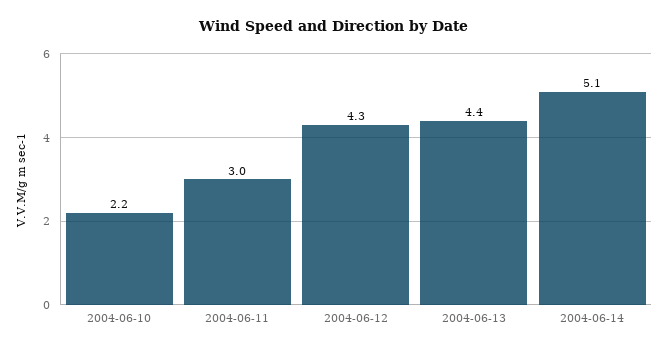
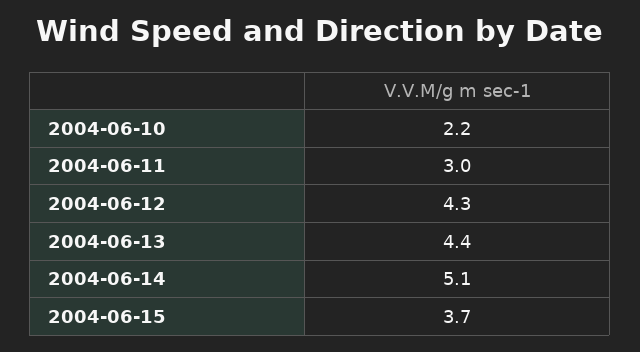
2004-06-15: none -> 3.7

